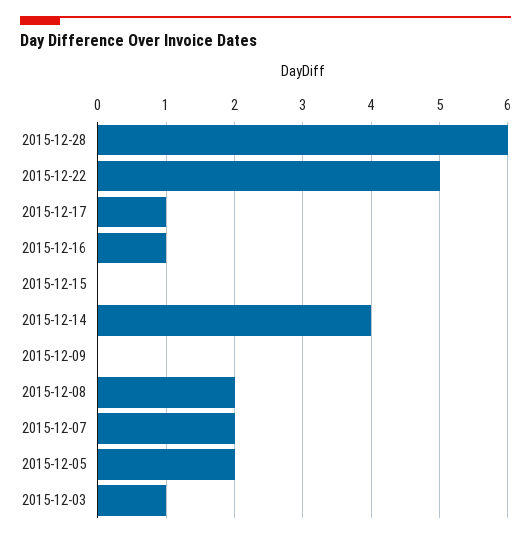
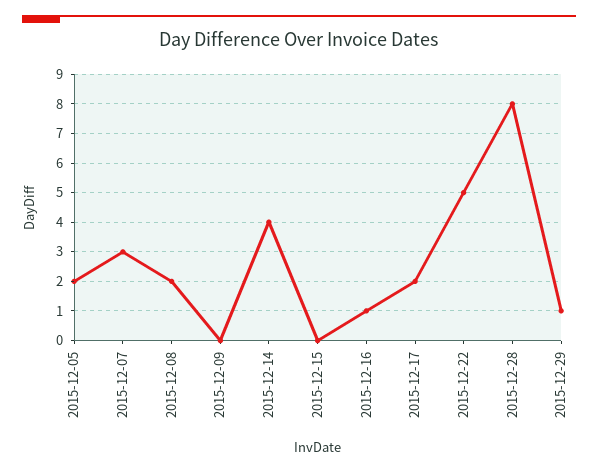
2015-12-28: 6 -> 8
2015-12-17: 1 -> 2
2015-12-07: 2 -> 3
2015-12-03: 1 -> none
2015-12-29: none -> 1

